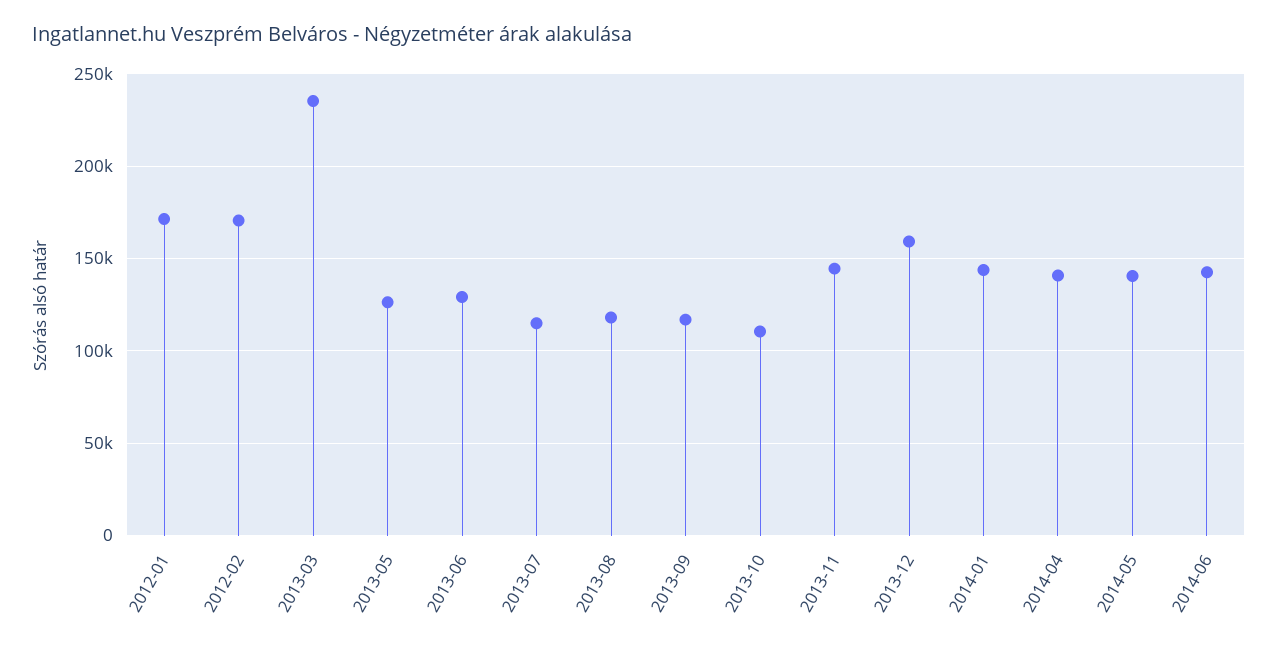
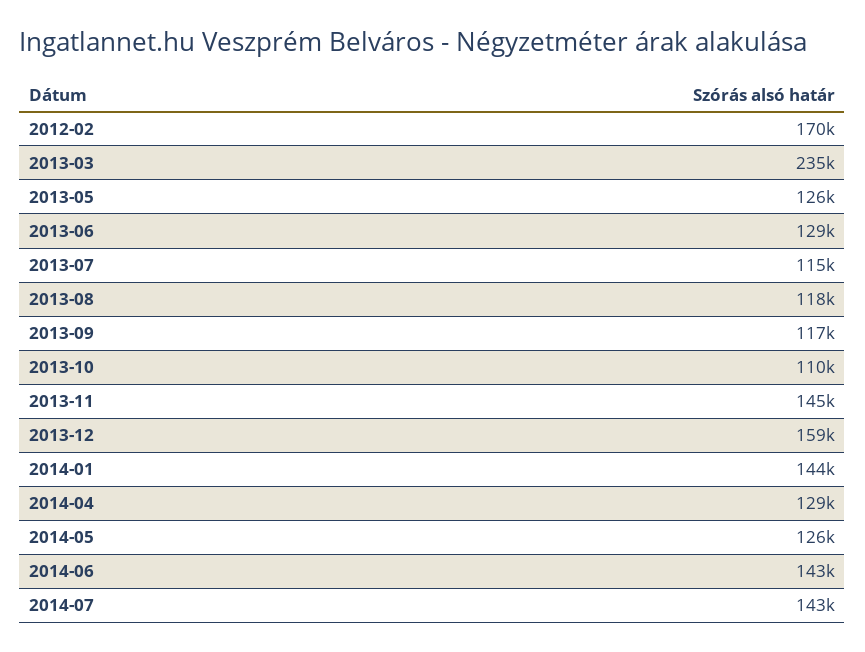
2012-01: 170000 -> none
2014-04: 140000 -> 129000
2014-05: 140000 -> 126000
2014-07: none -> 143000

